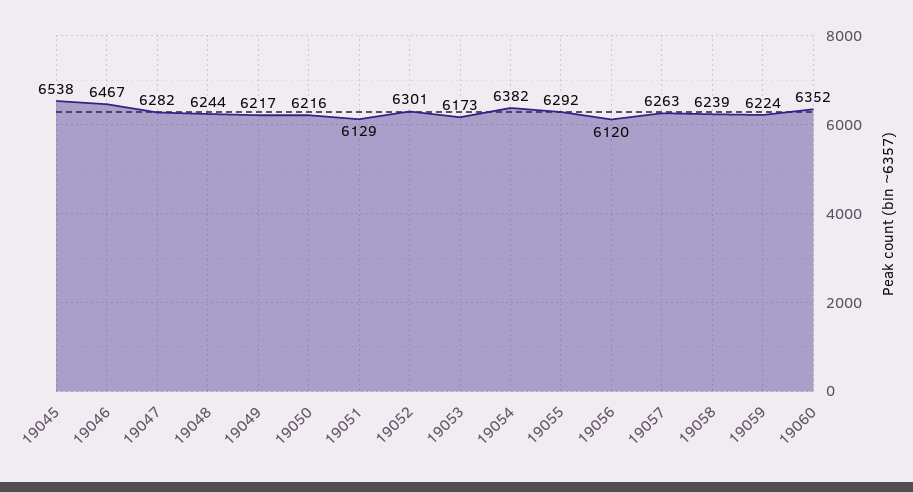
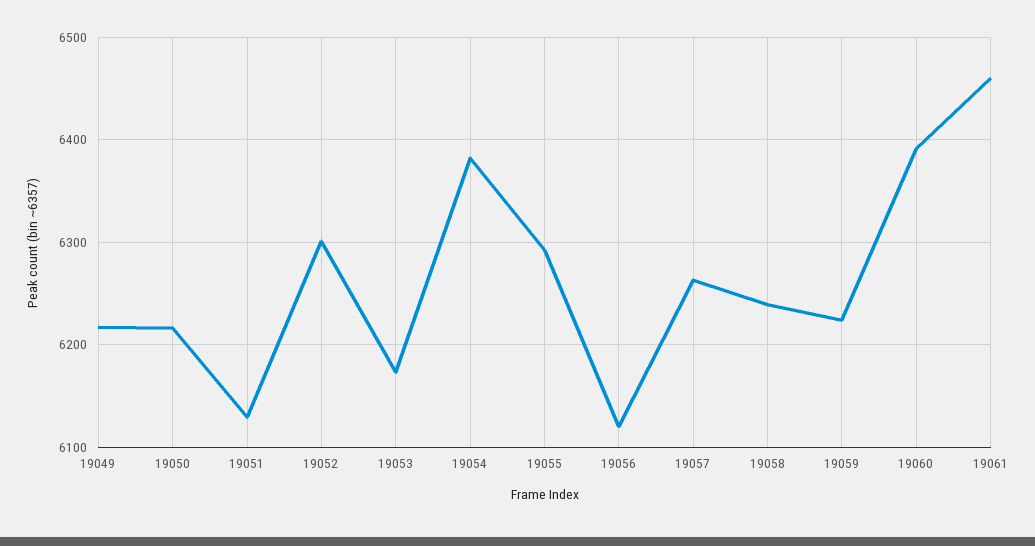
19045: 6538 -> none
19046: 6467 -> none
19047: 6282 -> none
19048: 6244 -> none
19060: 6352 -> 6390
19061: none -> 6460

